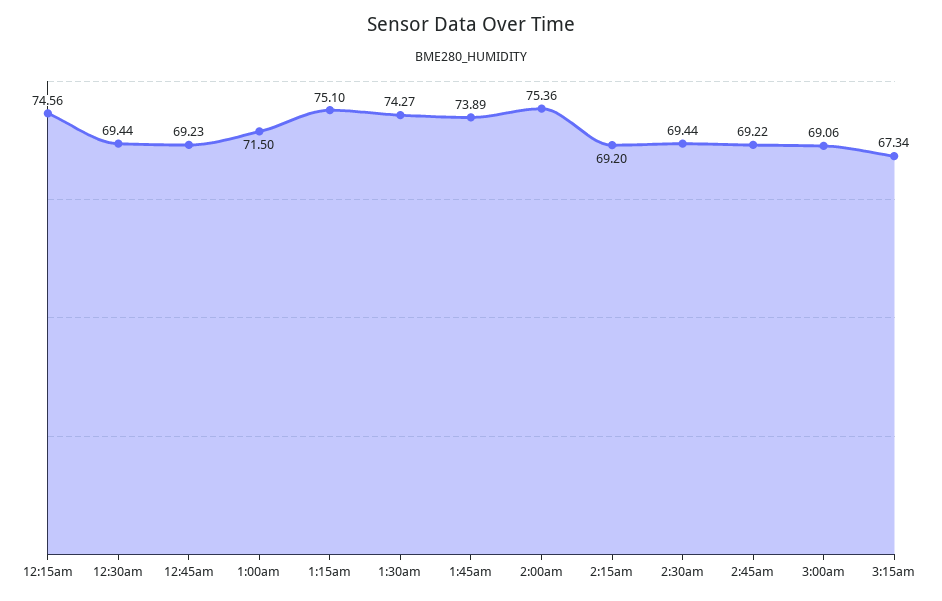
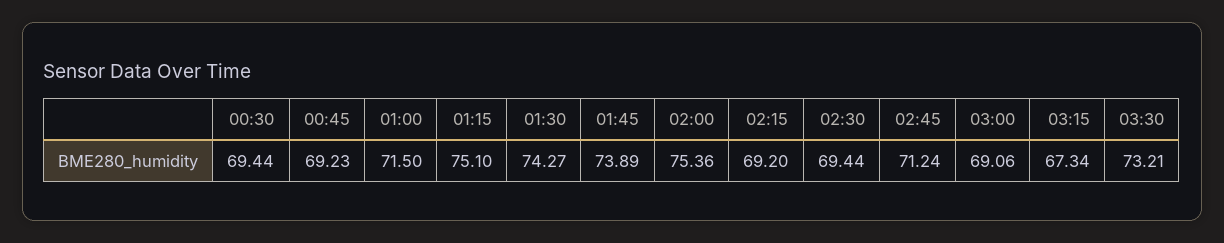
12:15am: 74.56 -> none
2:45am: 69.22 -> 71.24
03:30: none -> 73.21

